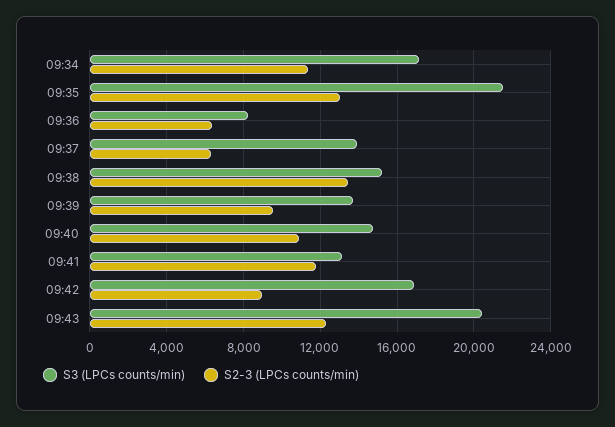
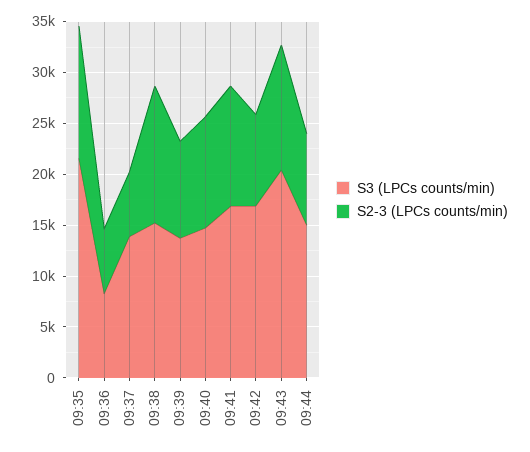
S3 (LPCs counts/min), 09:34: 17000 -> none
S2-3 (LPCs counts/min), 09:34: 11500 -> none
S3 (LPCs counts/min), 09:41: 13000 -> 17000
S3 (LPCs counts/min), 09:44: none -> 15000
S2-3 (LPCs counts/min), 09:44: none -> 9000

